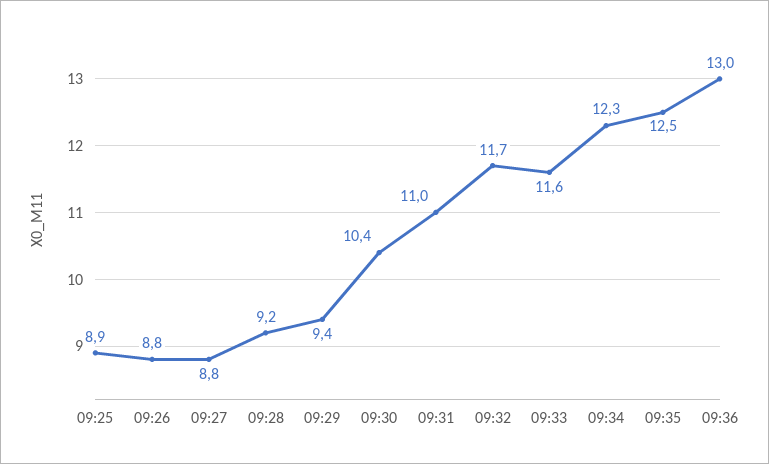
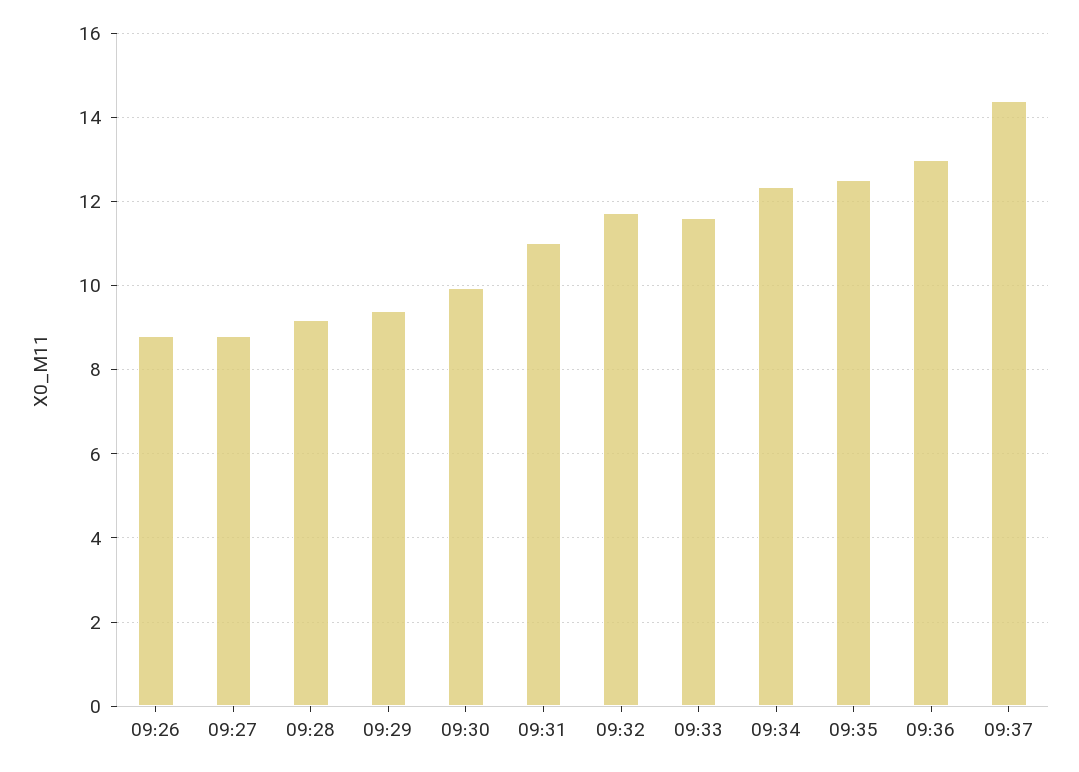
09:25: 8.9 -> none
09:30: 10.4 -> 10
09:37: none -> 14.4

